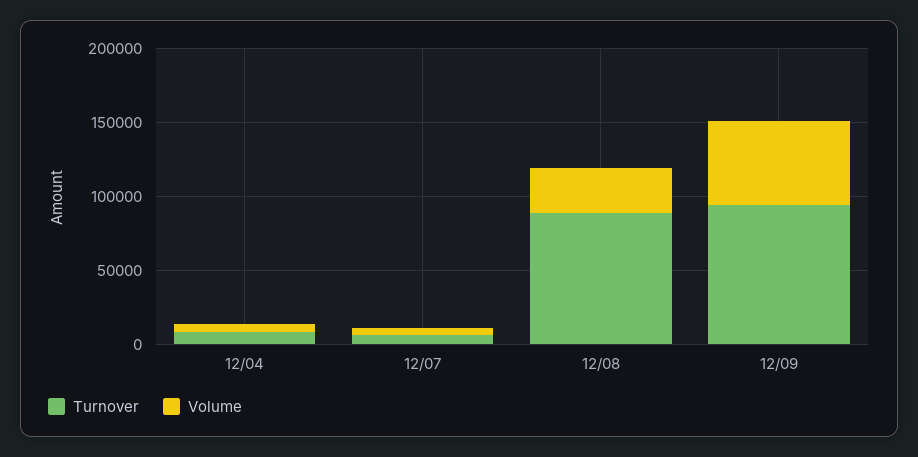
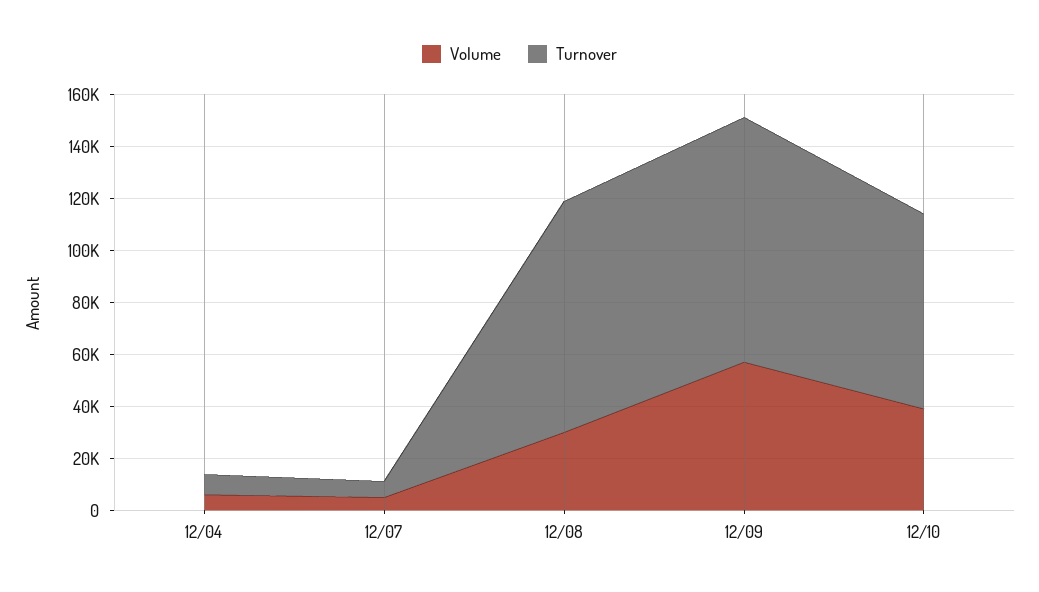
Volume, 12/10: none -> 40000
Turnover, 12/10: none -> 75000

